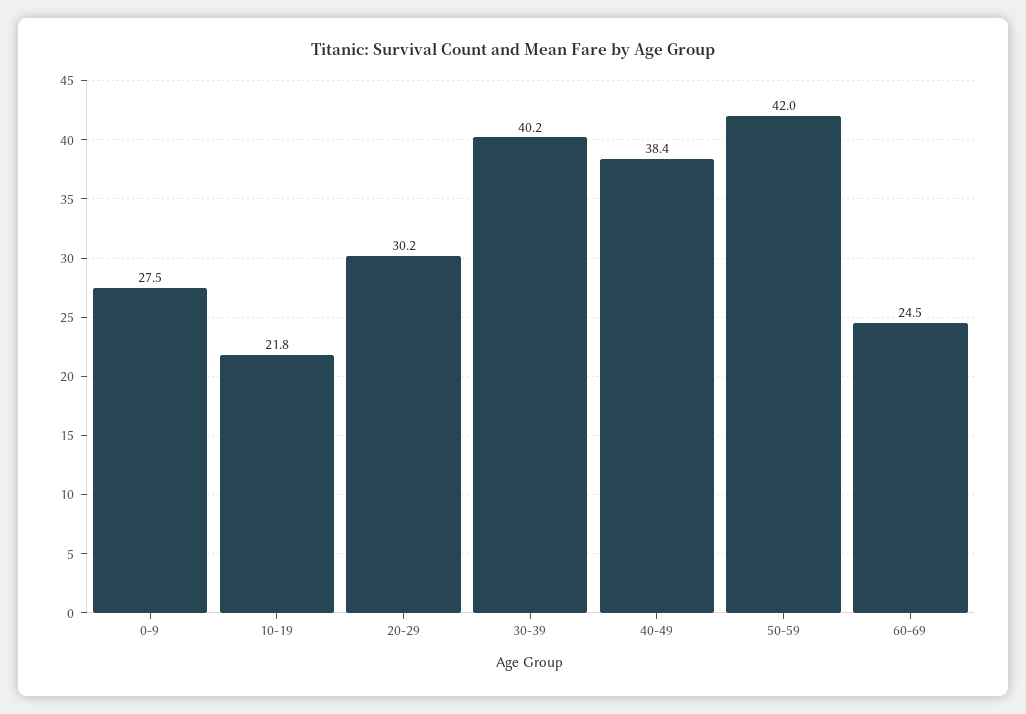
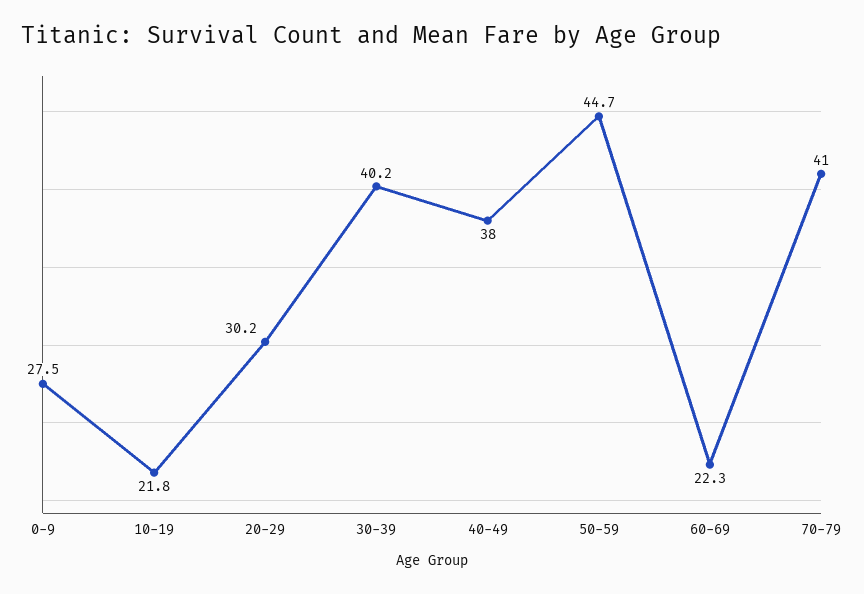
40-49: 38.4 -> 38
50-59: 42 -> 44.7
60-69: 24.5 -> 22.3
70-79: none -> 41

